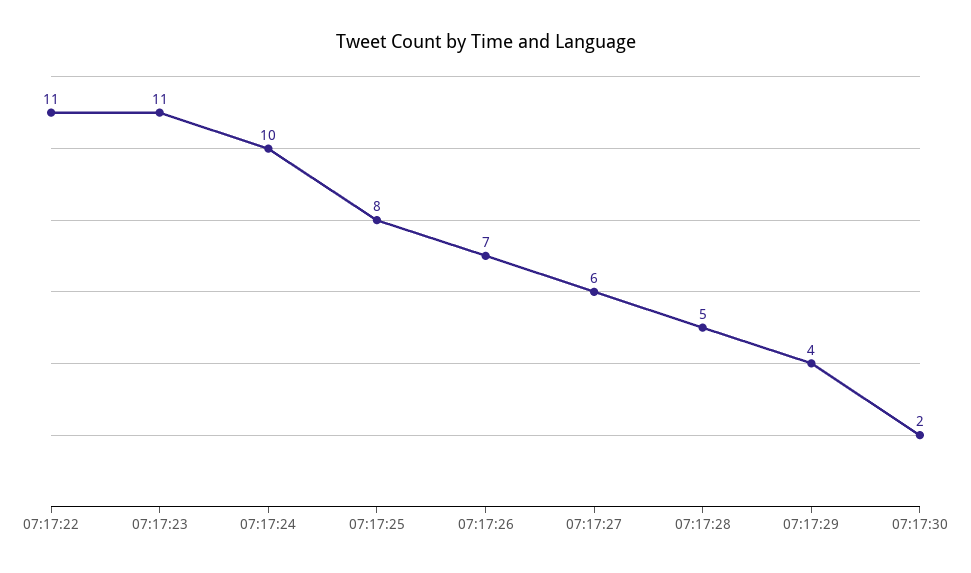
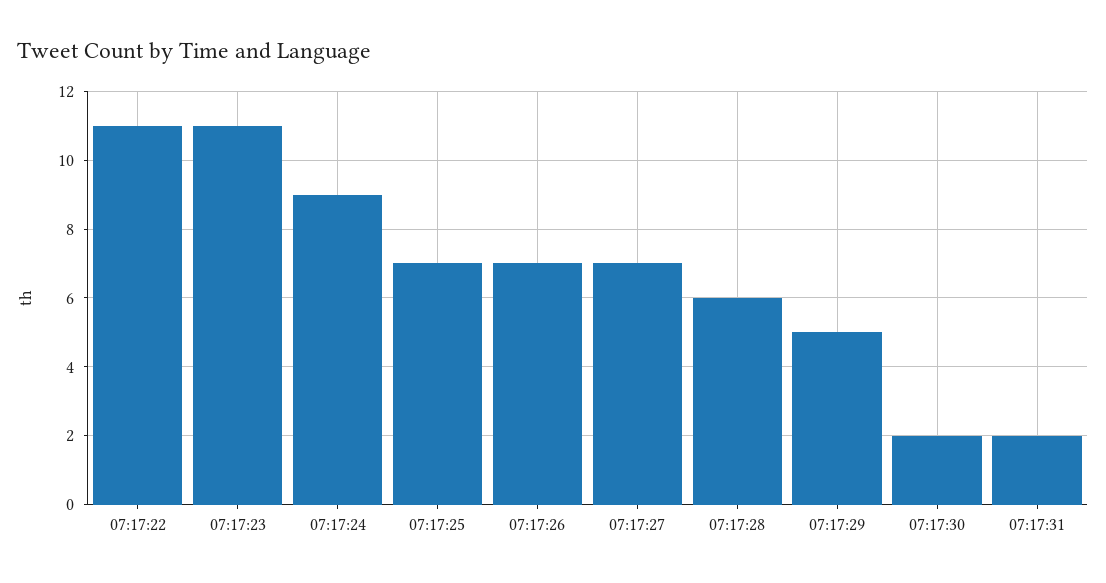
07:17:24: 10 -> 9
07:17:25: 8 -> 7
07:17:27: 6 -> 7
07:17:28: 5 -> 6
07:17:29: 4 -> 5
07:17:31: none -> 2

